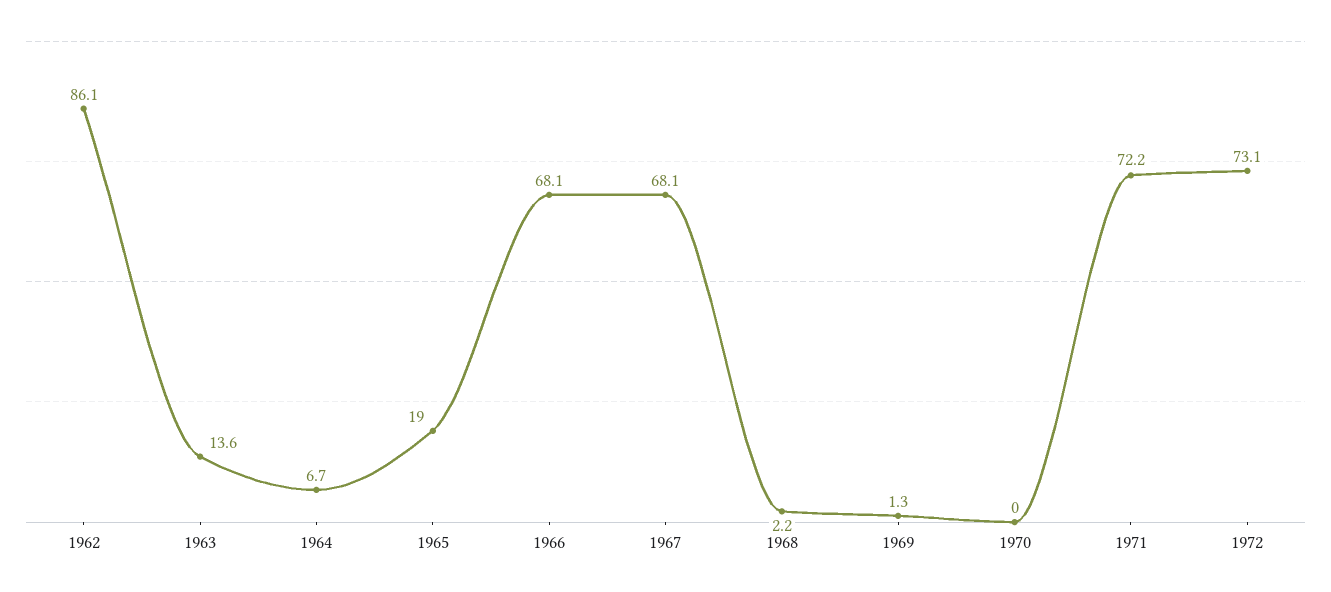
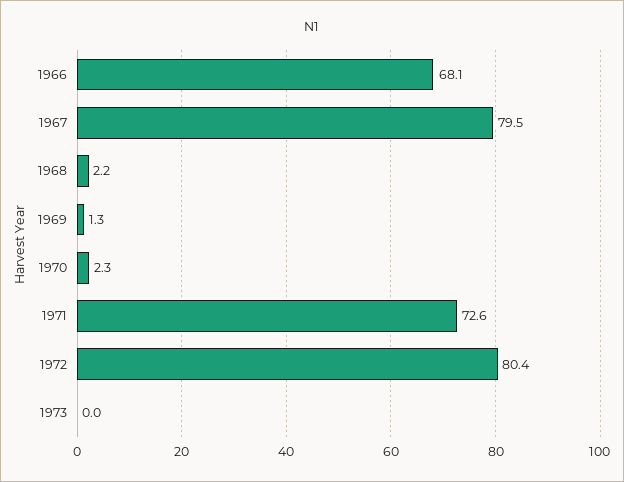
1962: 86.1 -> none
1963: 13.6 -> none
1964: 6.7 -> none
1965: 19 -> none
1967: 68.1 -> 79.5
1970: 0 -> 2.3
1971: 72.2 -> 72.6
1972: 73.1 -> 80.4
1973: none -> 0

